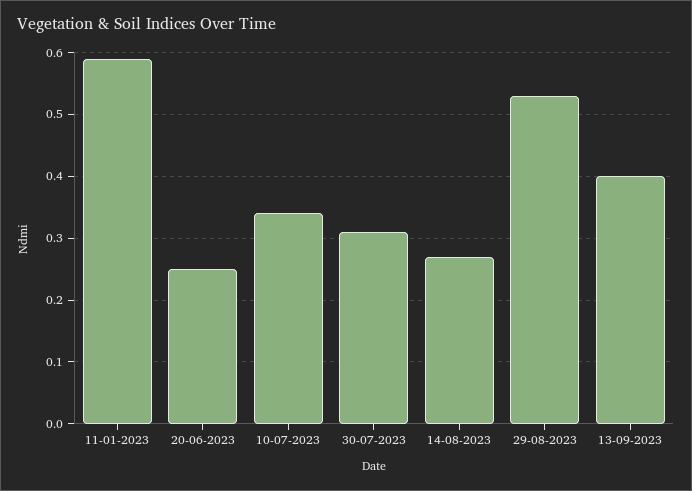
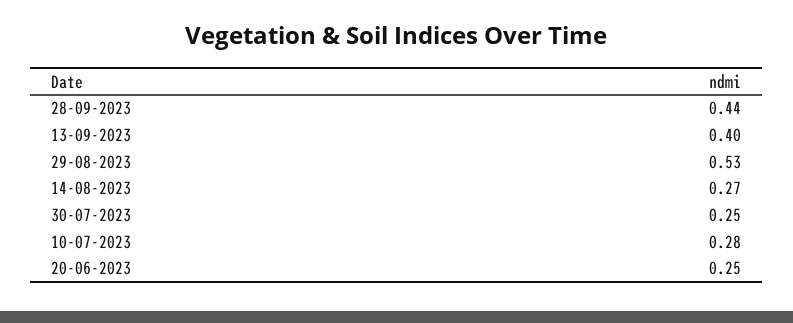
11-01-2023: 0.59 -> none
10-07-2023: 0.34 -> 0.28
30-07-2023: 0.31 -> 0.25
28-09-2023: none -> 0.44

